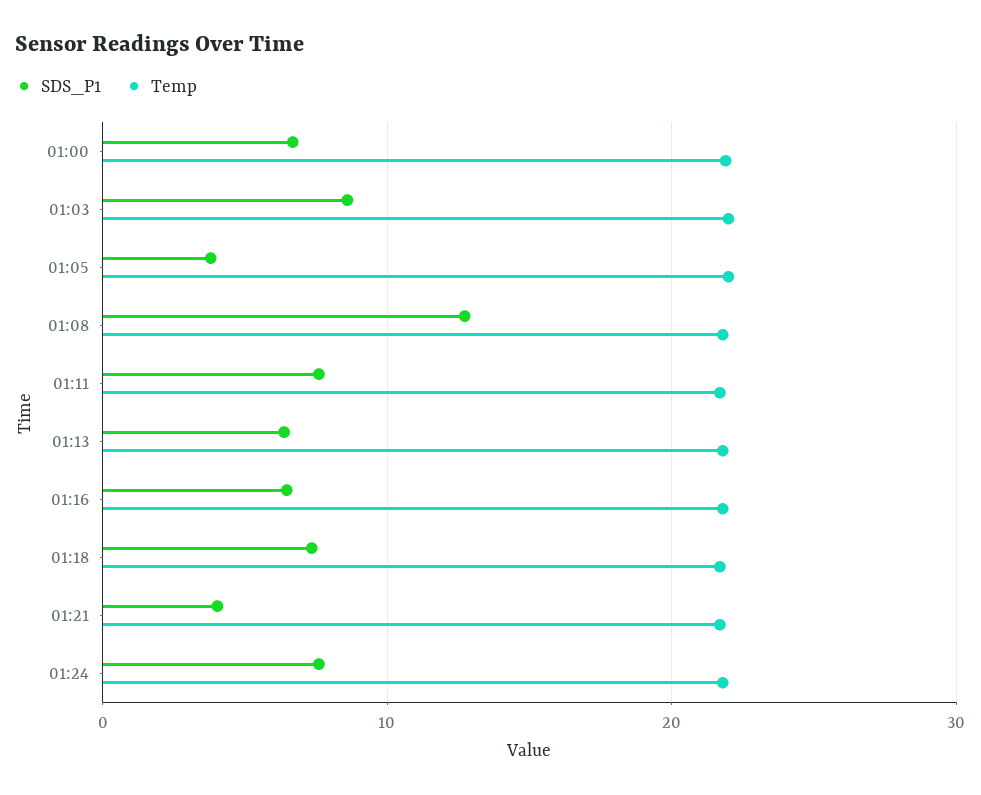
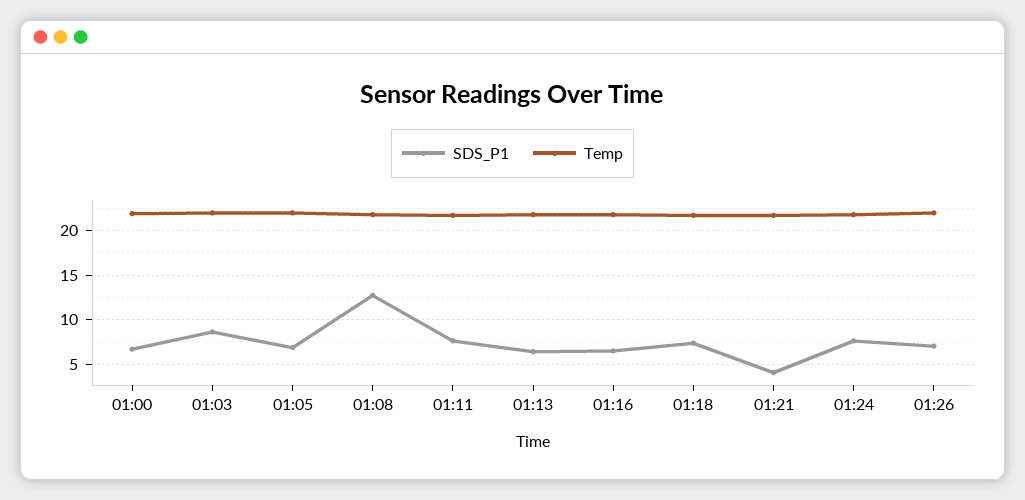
SDS_P1, 01:05: 4 -> 7
SDS_P1, 01:26: none -> 7
Temp, 01:26: none -> 22

